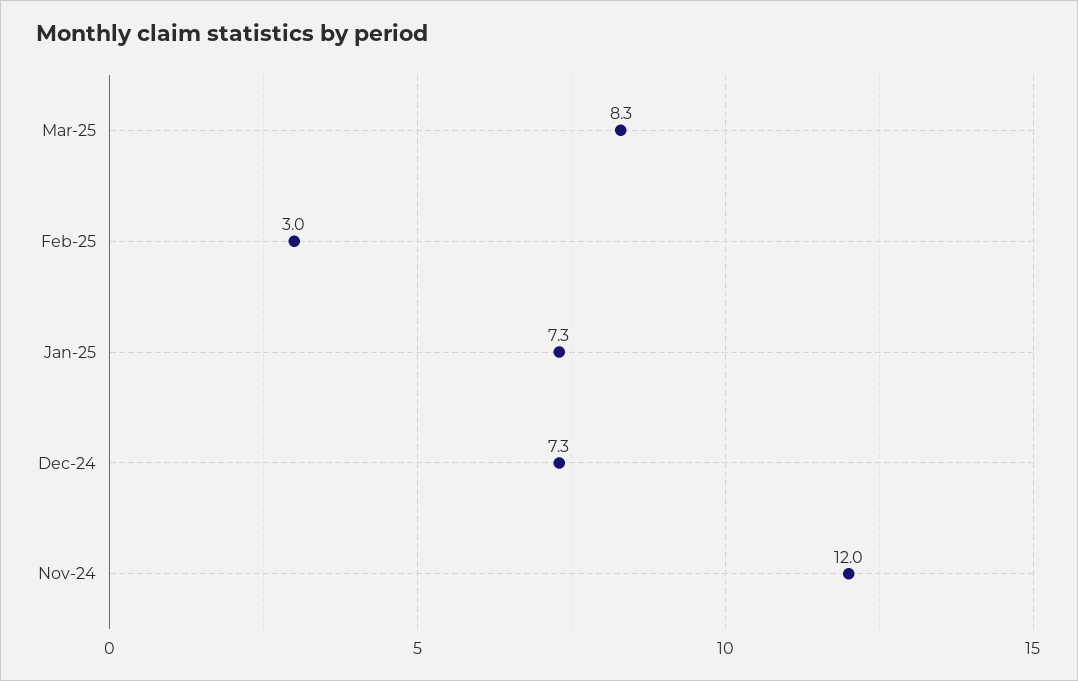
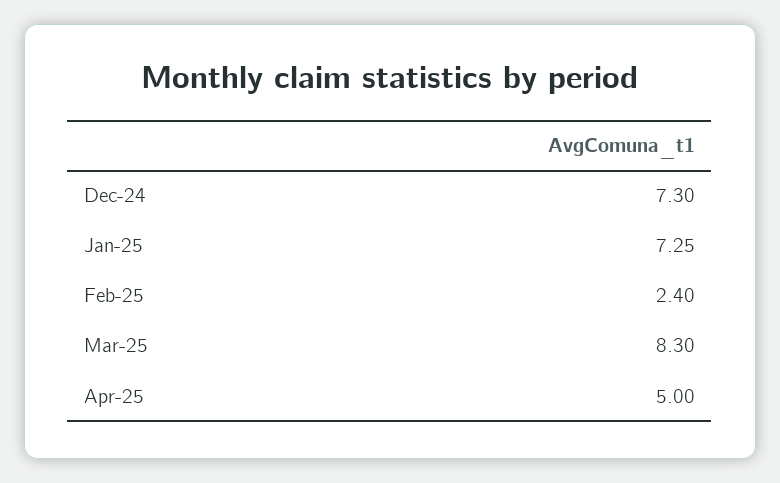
Feb-25: 3 -> 2.4
Nov-24: 12 -> none
Apr-25: none -> 5

